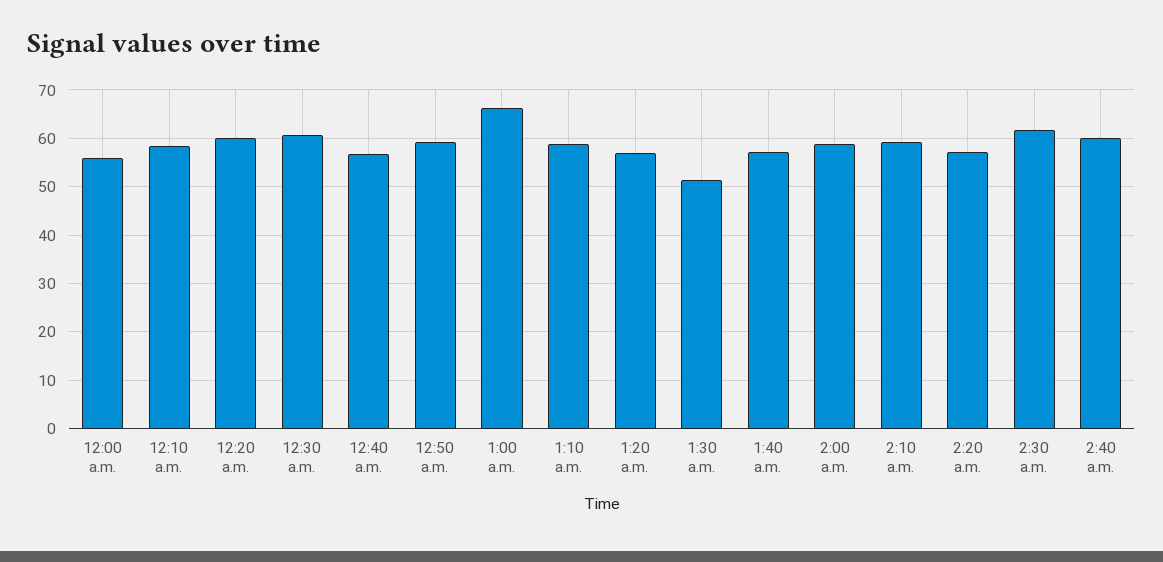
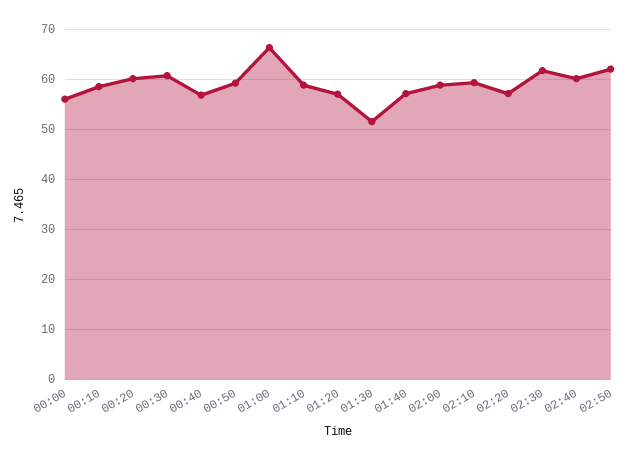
02:50: none -> 62

